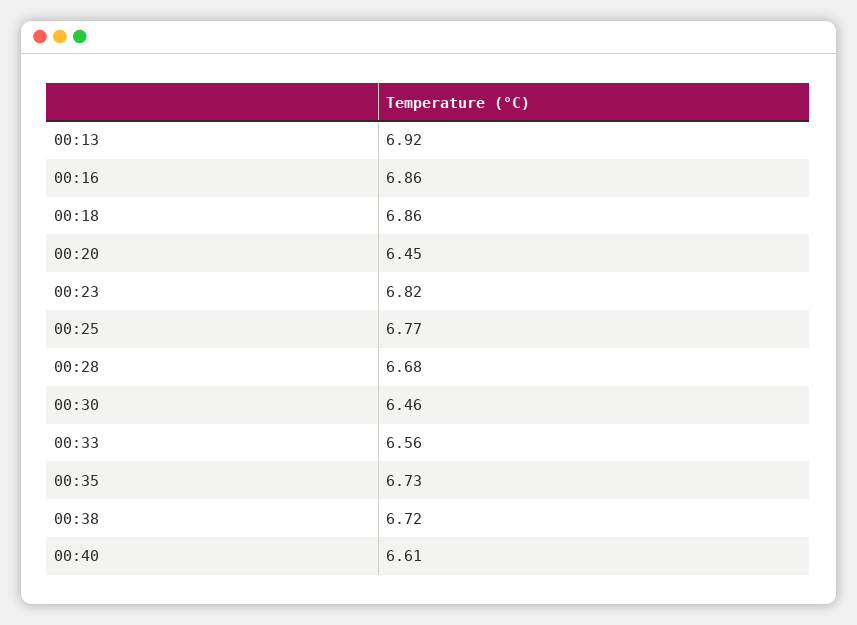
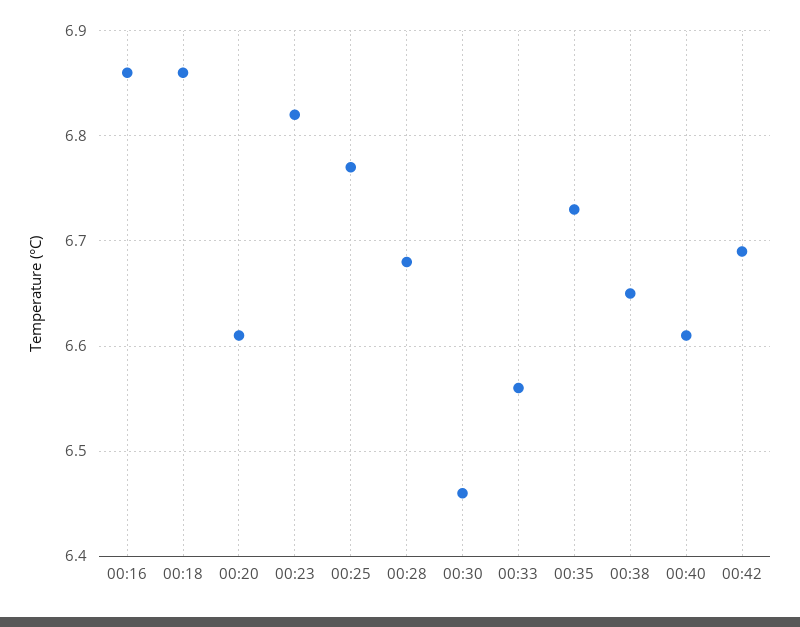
00:13: 6.92 -> none
00:20: 6.45 -> 6.61
00:38: 6.72 -> 6.65
00:42: none -> 6.69

